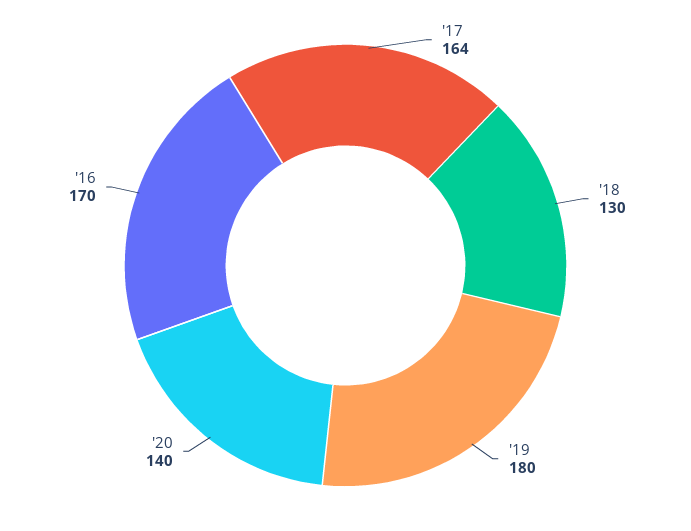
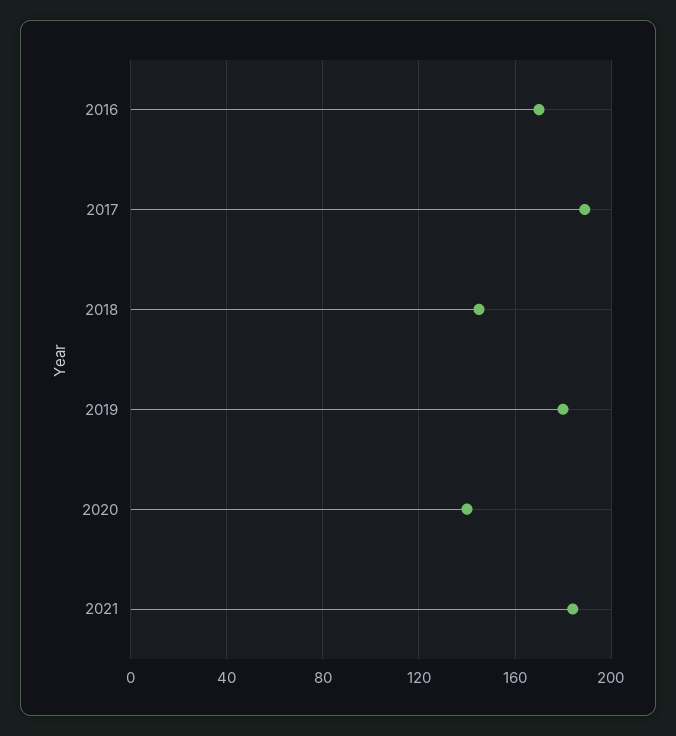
'17: 164 -> 190
'18: 130 -> 145
2021: none -> 185

